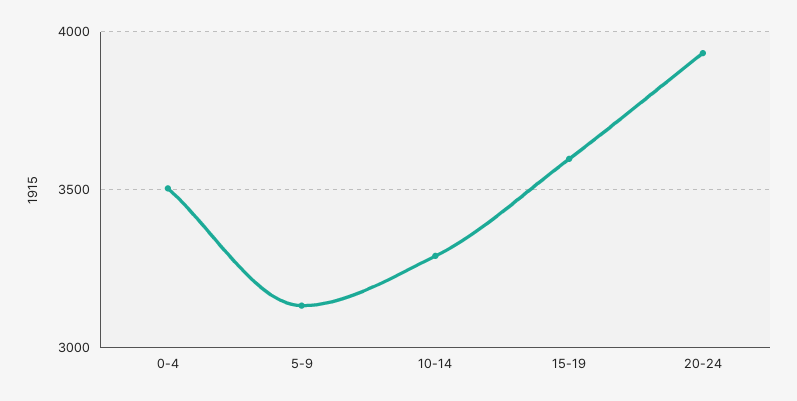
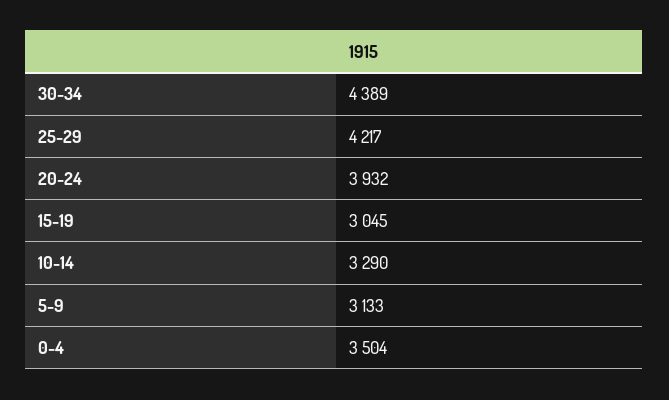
15-19: 3600 -> 3045
30-34: none -> 4389
25-29: none -> 4217

